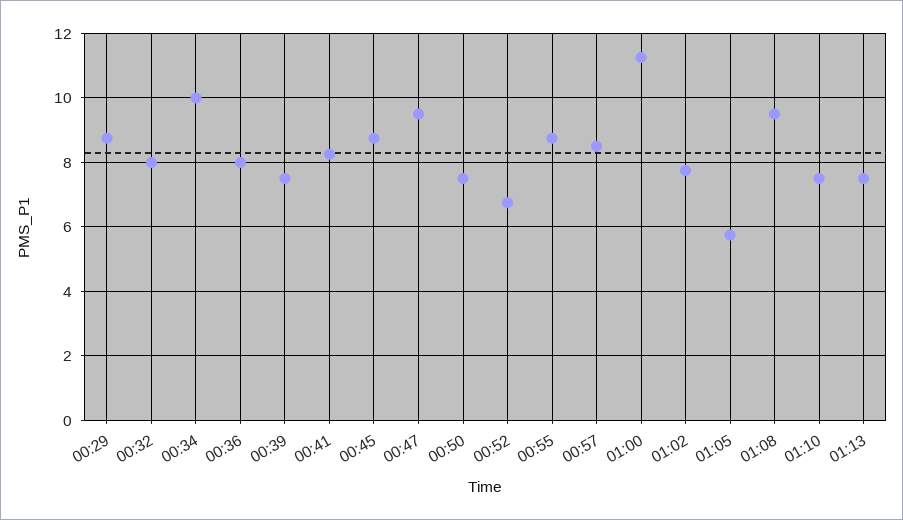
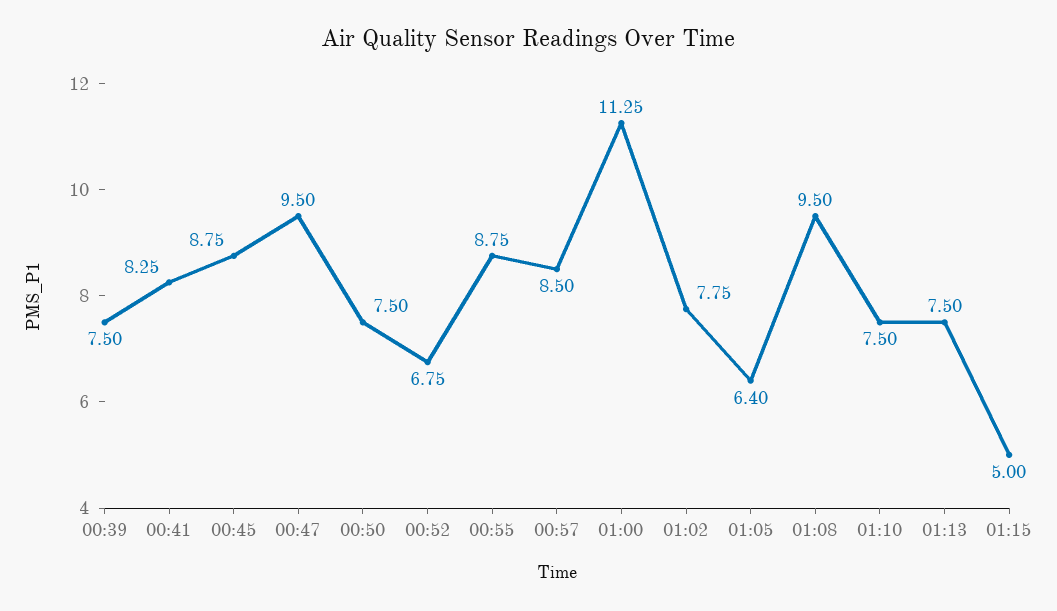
00:29: 8.8 -> none
00:32: 8 -> none
00:34: 10 -> none
00:36: 8 -> none
01:05: 5.8 -> 6.4
01:15: none -> 5

